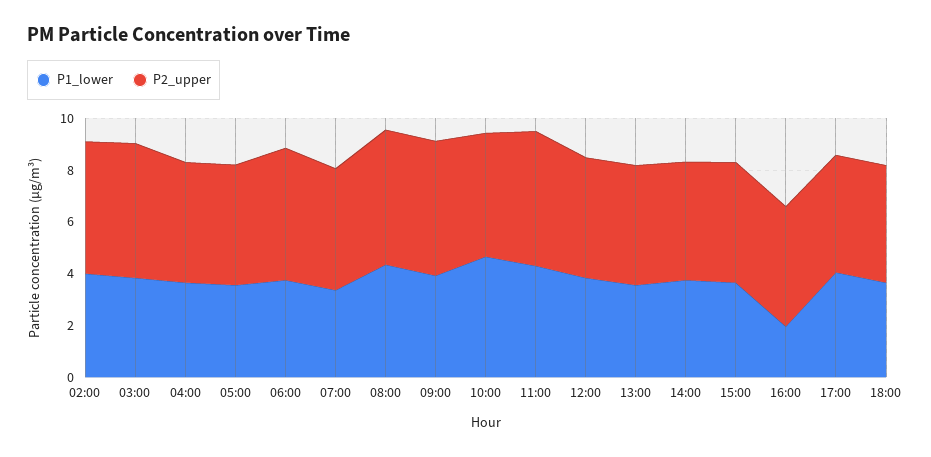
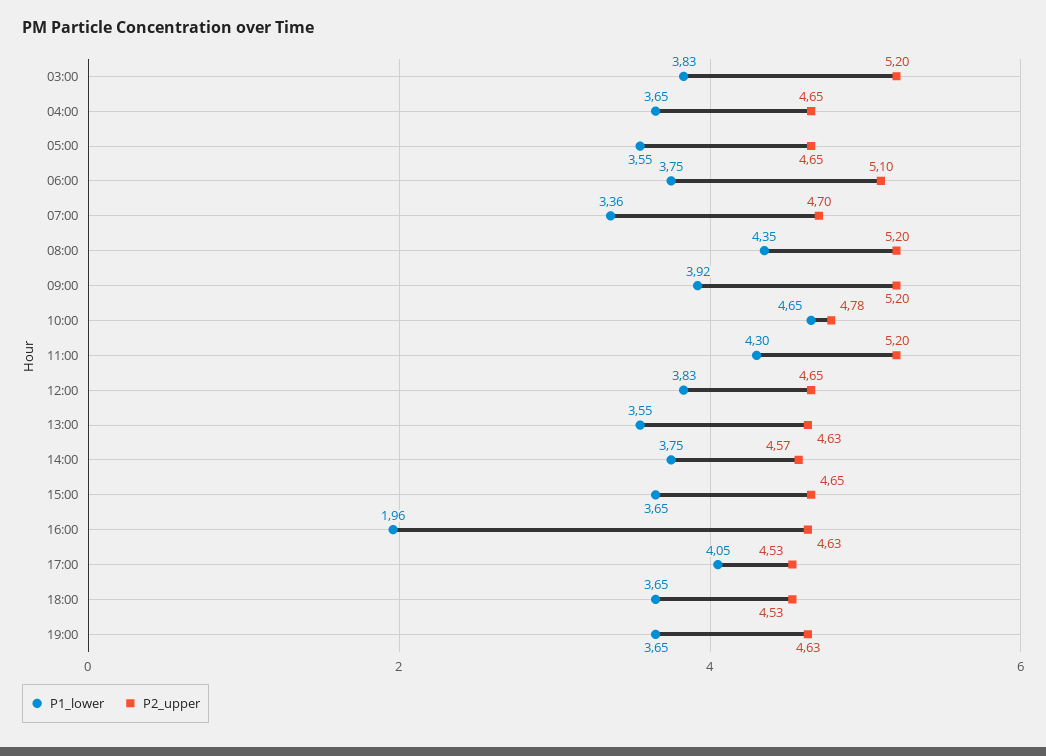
P1_lower, 02:00: 4 -> none
P2_upper, 02:00: 5 -> none
P1_lower, 19:00: none -> 3.65
P2_upper, 19:00: none -> 4.63

